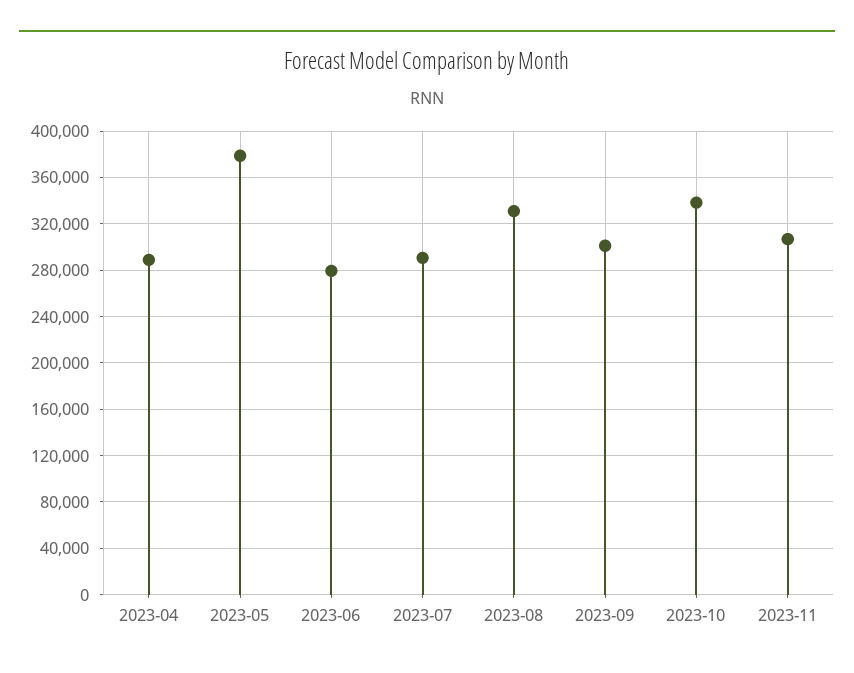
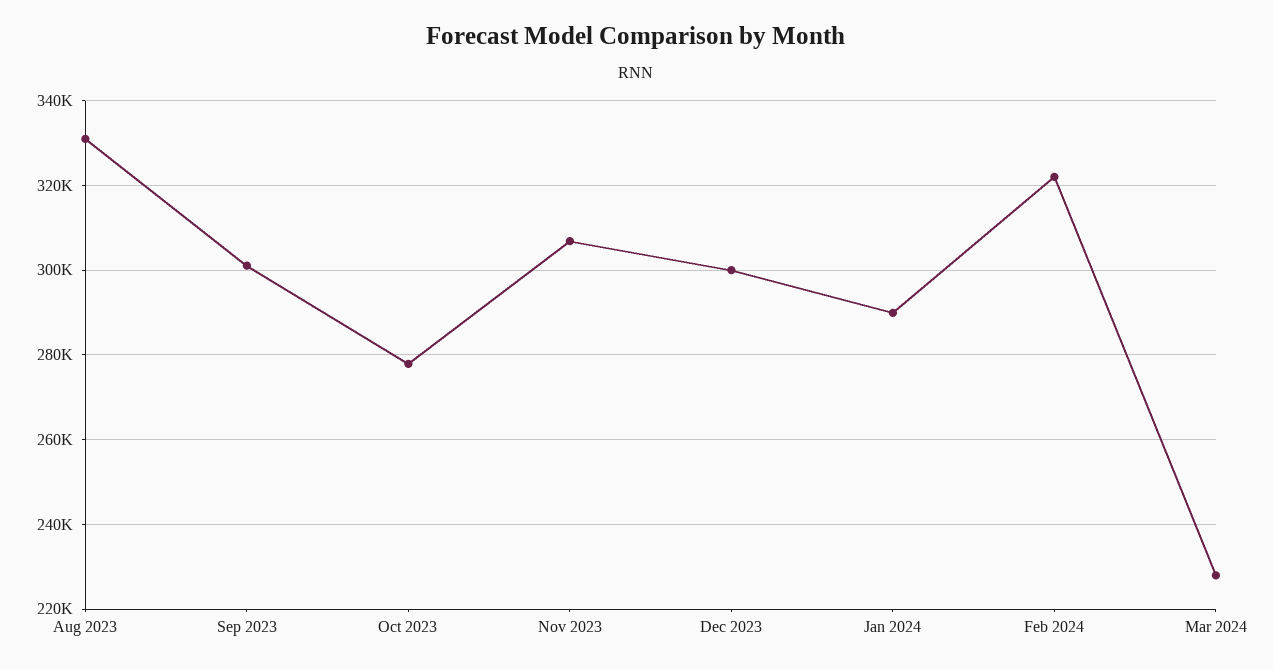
2023-04: 290000 -> none
2023-05: 380000 -> none
2023-06: 280000 -> none
2023-07: 290000 -> none
2023-10: 340000 -> 278000
Dec 2023: none -> 300000
Jan 2024: none -> 290000
Feb 2024: none -> 322000
Mar 2024: none -> 228000

